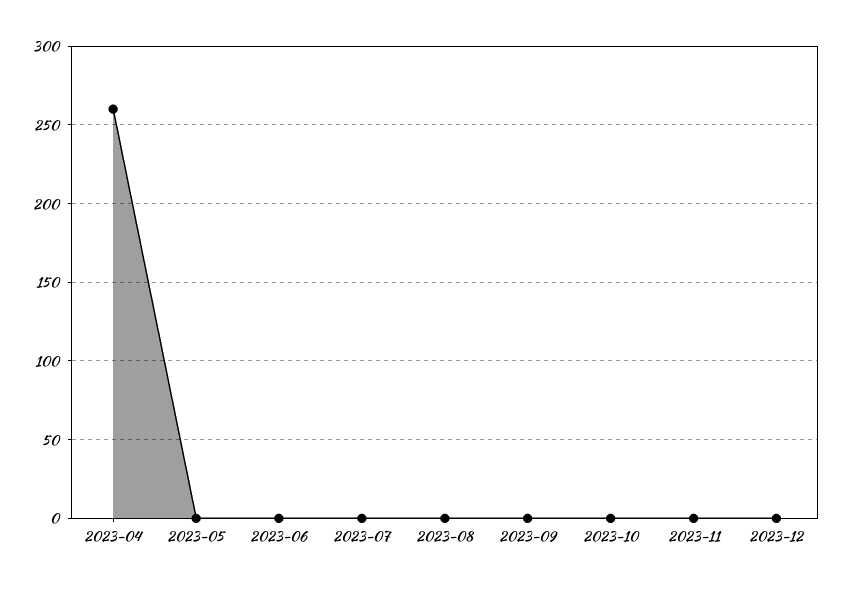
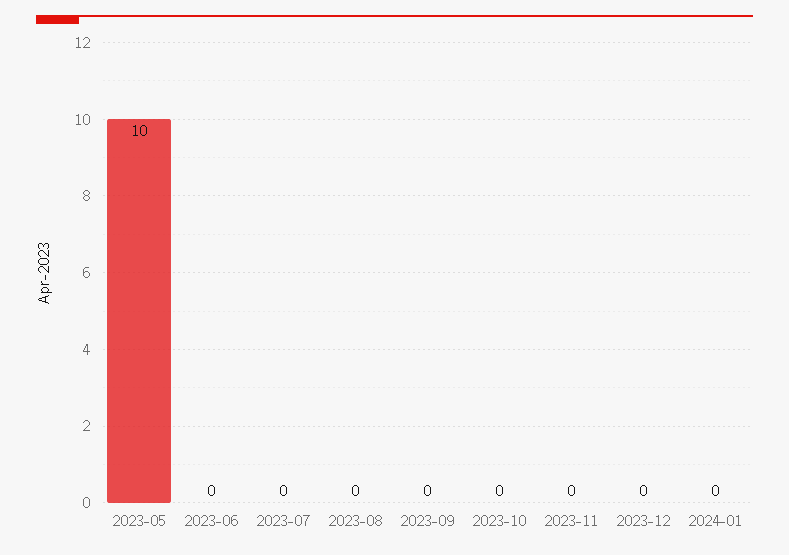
2023-04: 260 -> none
2023-05: 0 -> 10
2024-01: none -> 0

